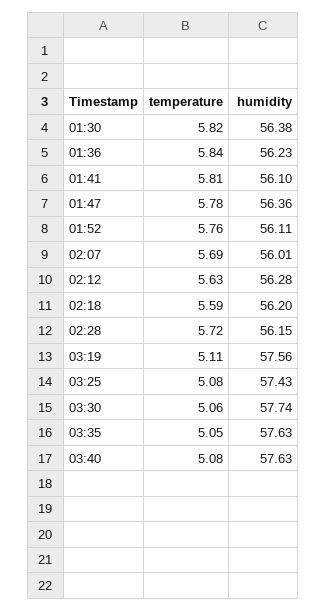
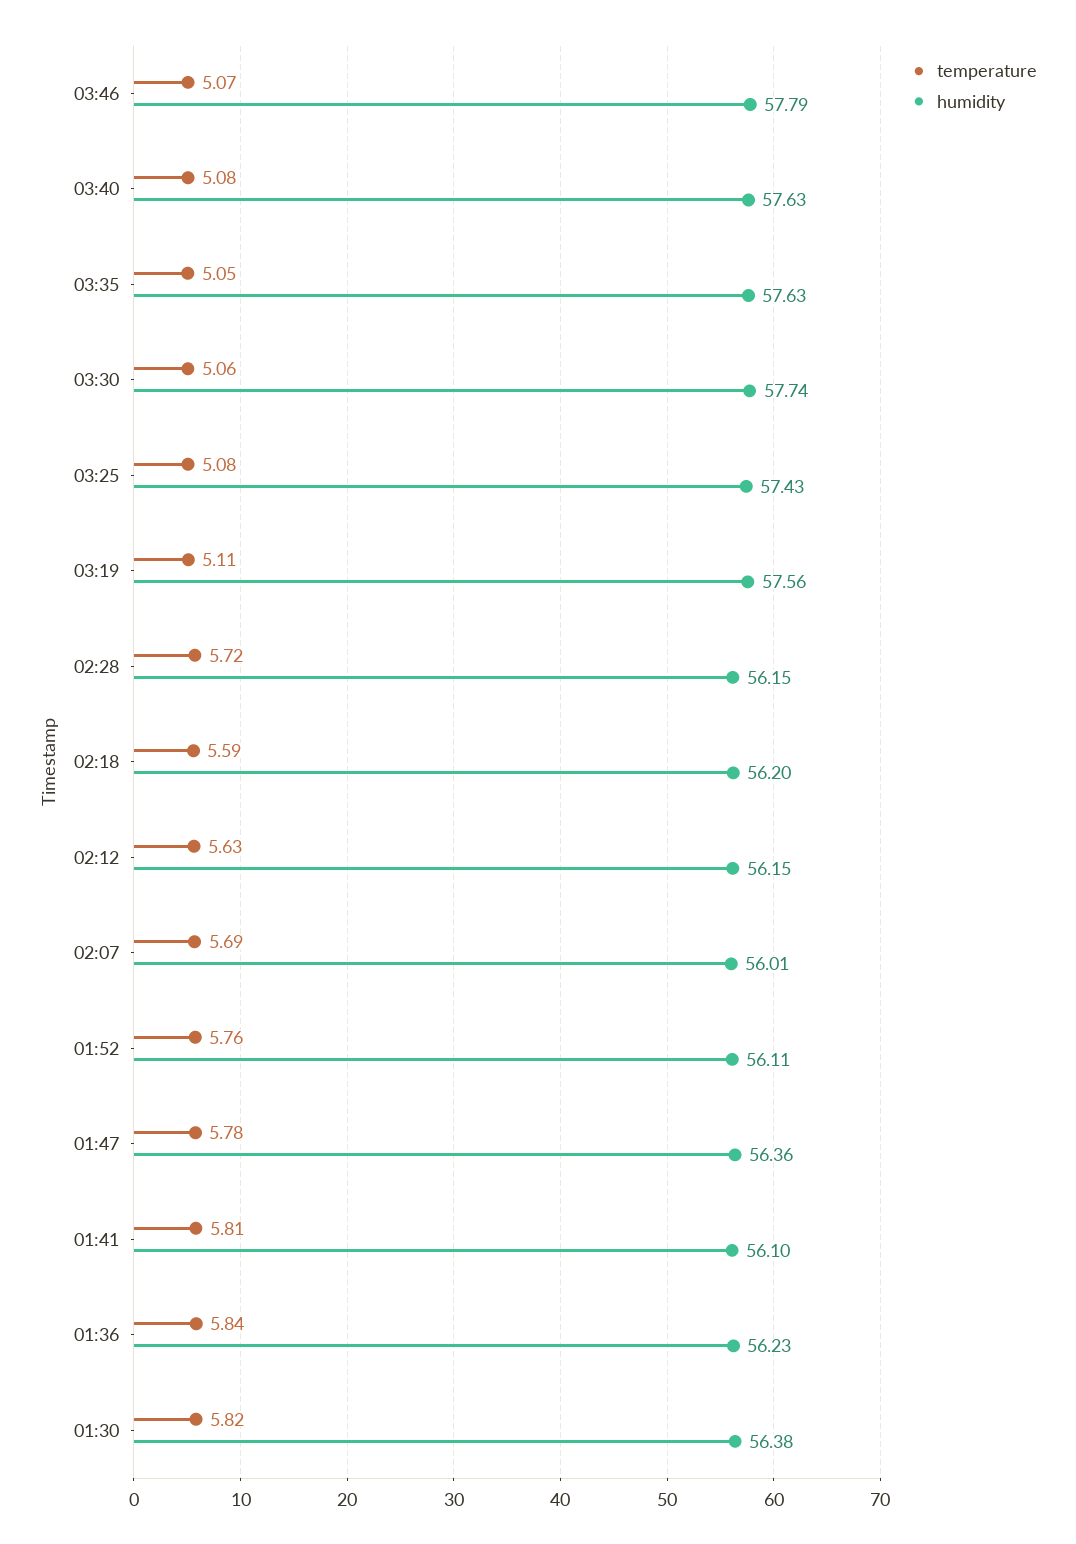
humidity, 02:12: 56.28 -> 56.15
temperature, 03:46: none -> 5.07
humidity, 03:46: none -> 57.79

